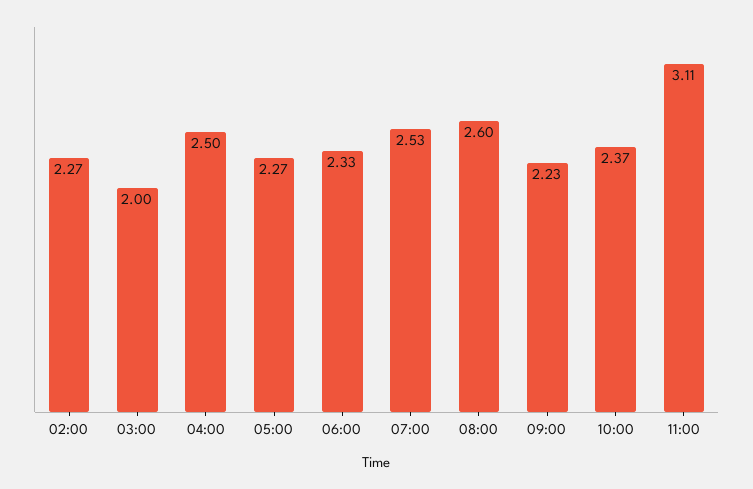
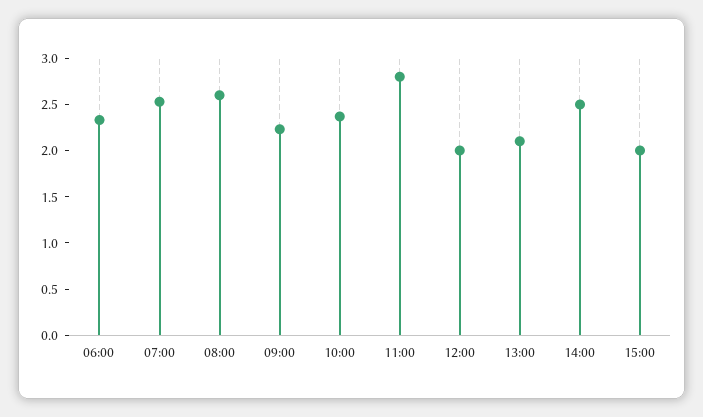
02:00: 2.27 -> none
03:00: 2 -> none
04:00: 2.5 -> none
05:00: 2.27 -> none
11:00: 3.11 -> 2.8
12:00: none -> 2
13:00: none -> 2.1
14:00: none -> 2.5
15:00: none -> 2

